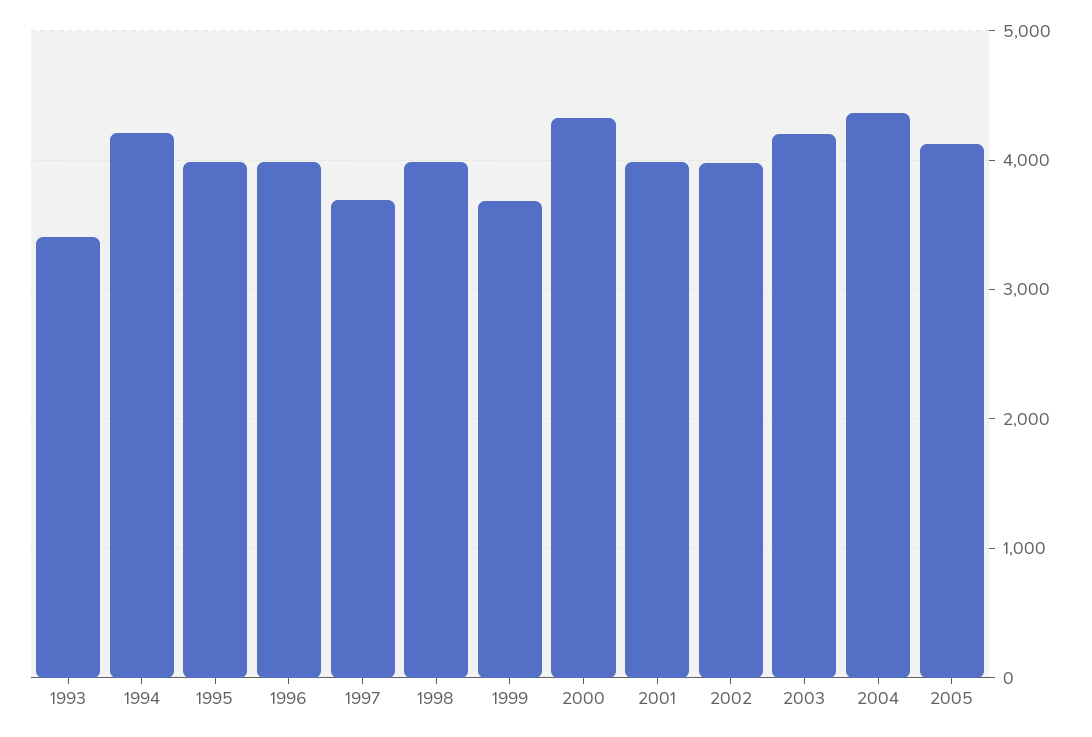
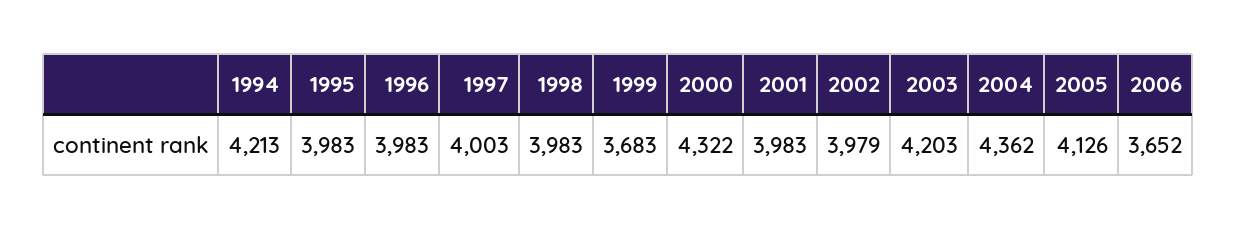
1993: 3400 -> none
1997: 3700 -> 4003
2006: none -> 3652

